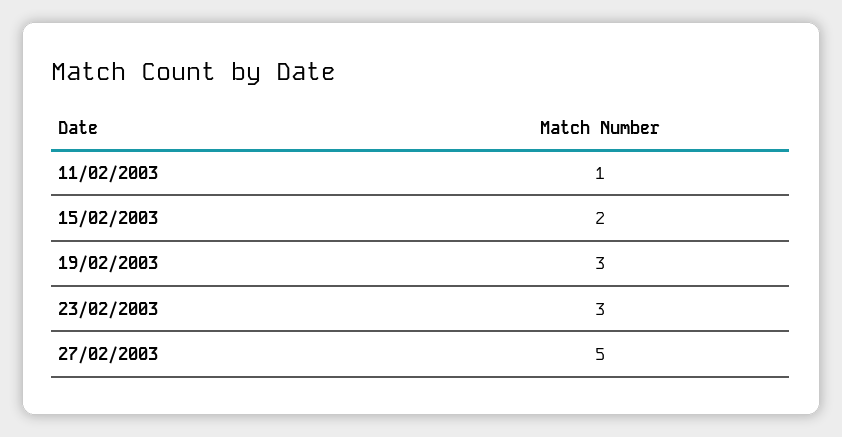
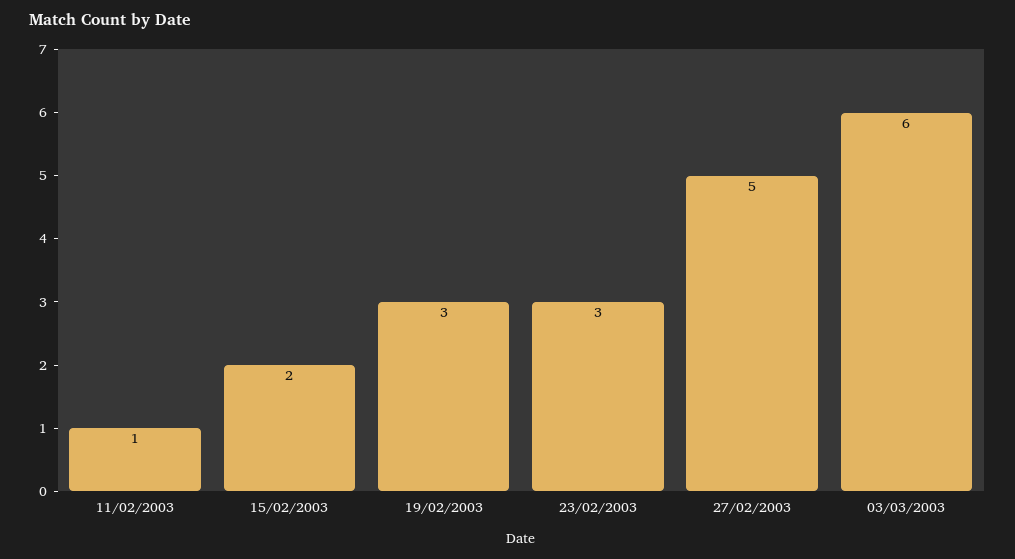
03/03/2003: none -> 6

